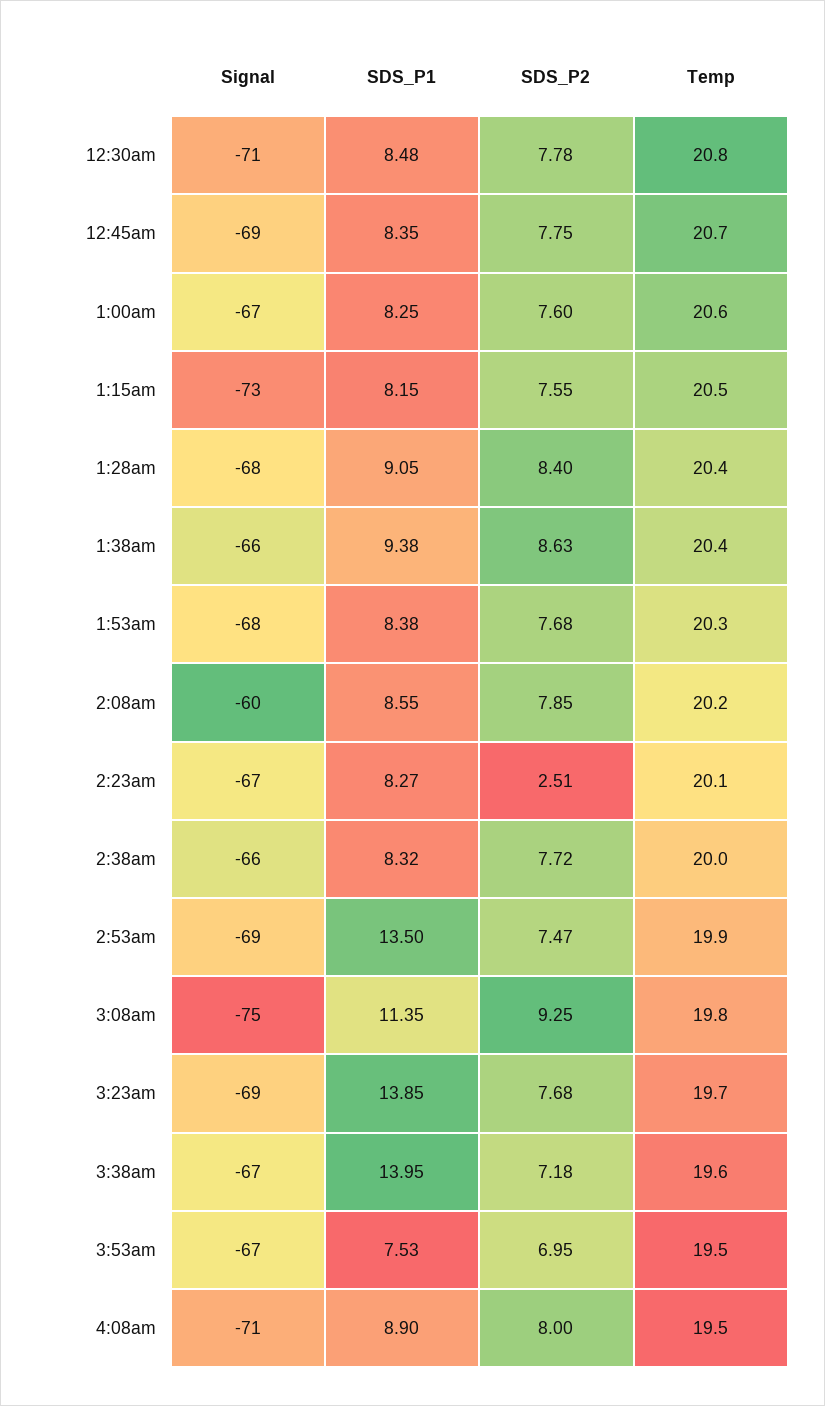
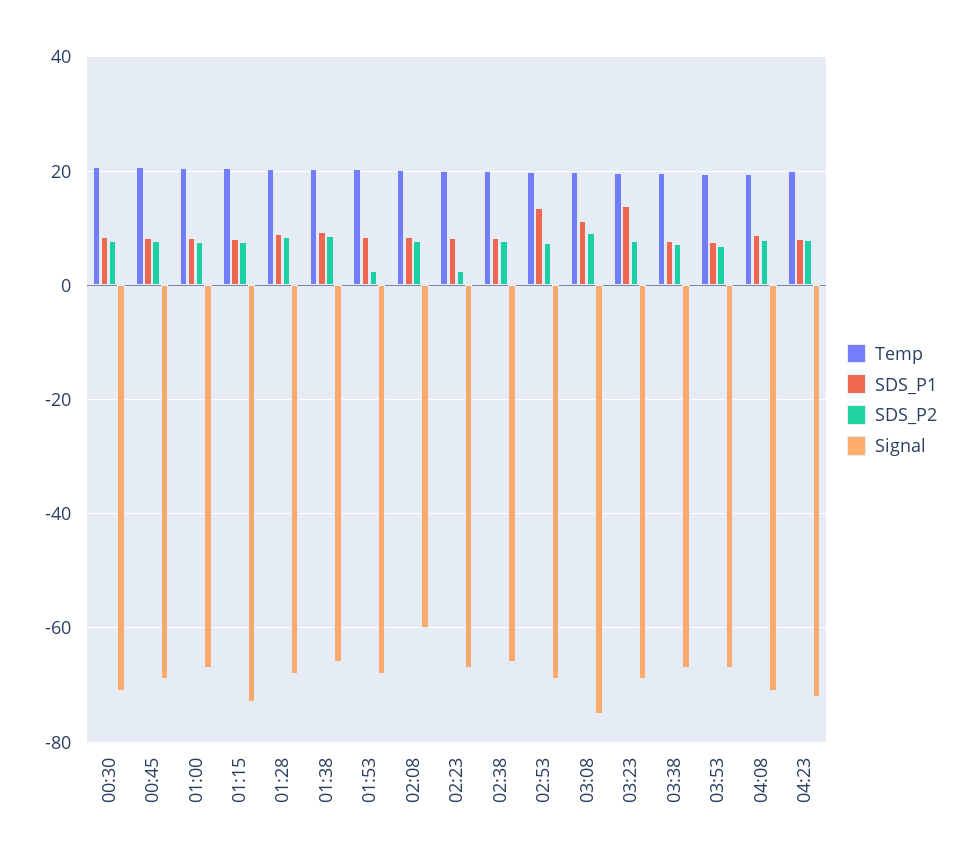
SDS_P2, 1:53am: 7.68 -> 2
SDS_P1, 3:38am: 13.95 -> 8
Temp, 04:23: none -> 20
SDS_P1, 04:23: none -> 8
SDS_P2, 04:23: none -> 8
Signal, 04:23: none -> -72

